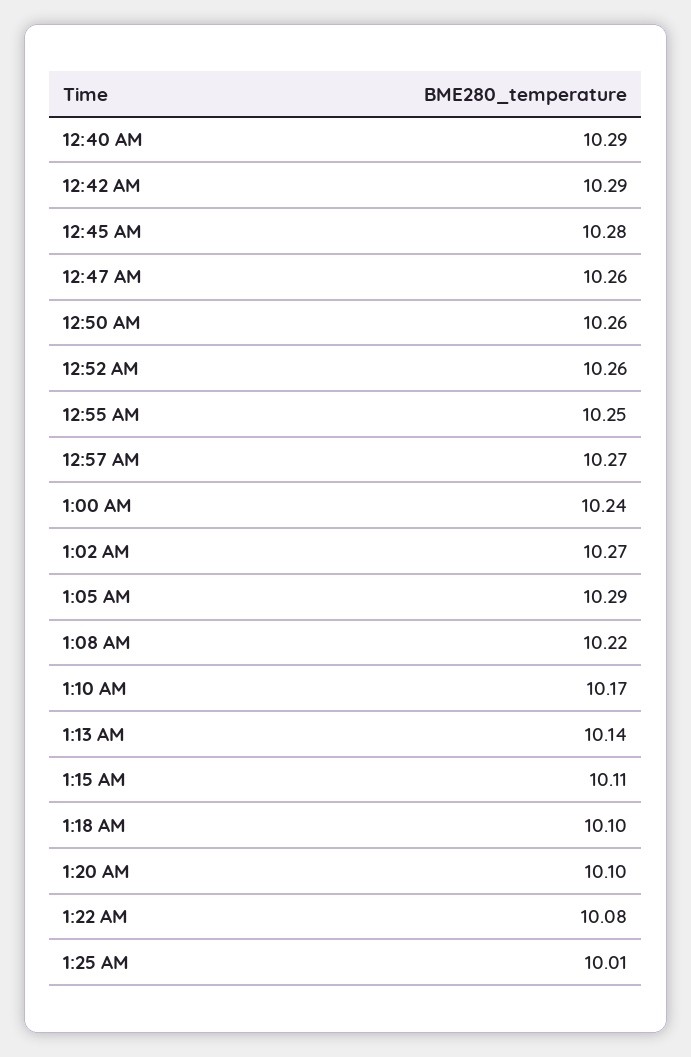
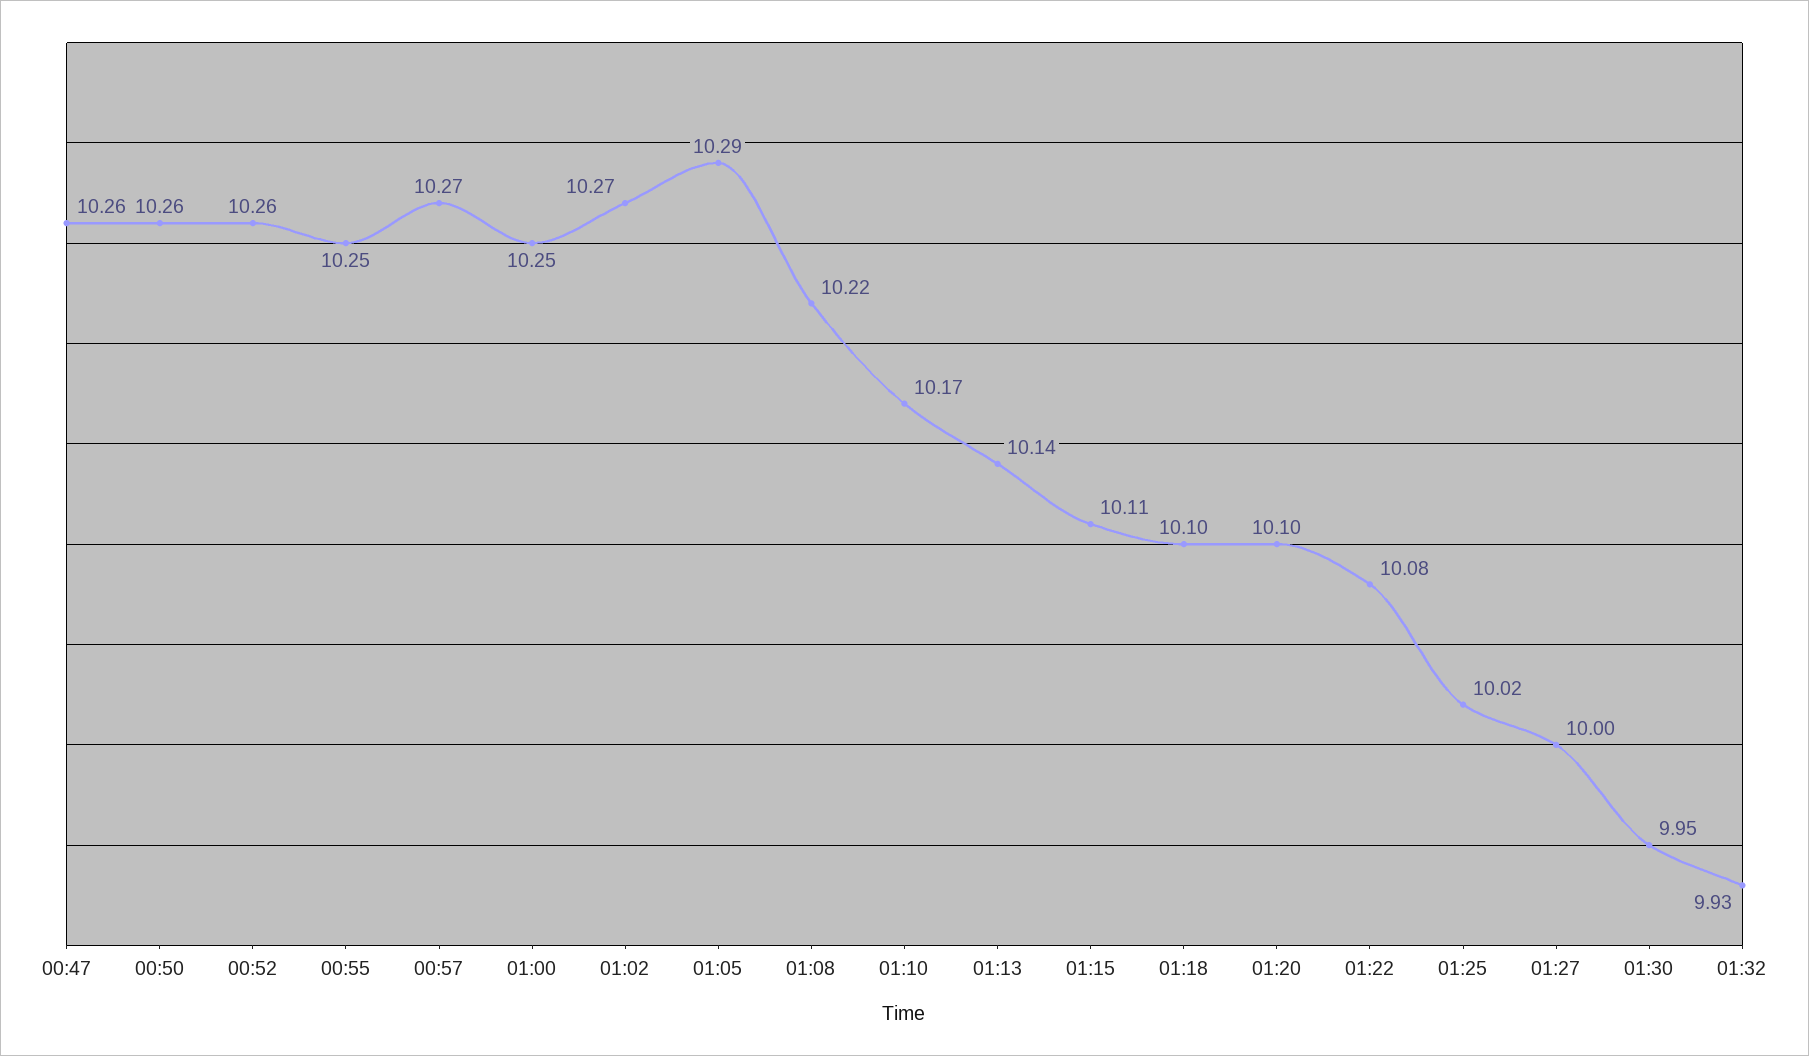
12:40 AM: 10.29 -> none
12:42 AM: 10.29 -> none
12:45 AM: 10.28 -> none
1:00 AM: 10.24 -> 10.25
1:25 AM: 10.01 -> 10.02
01:27: none -> 10
01:30: none -> 9.95
01:32: none -> 9.93

